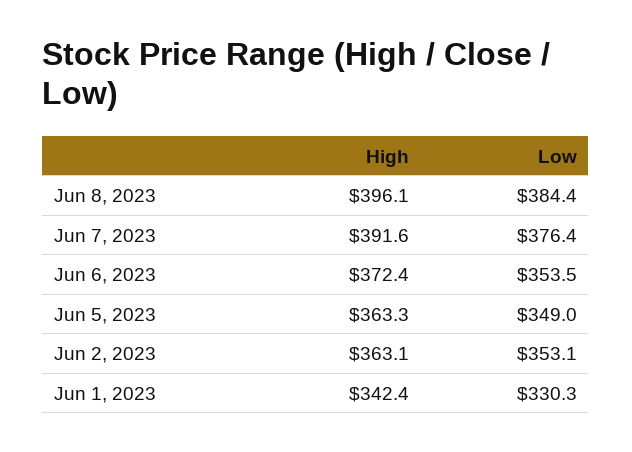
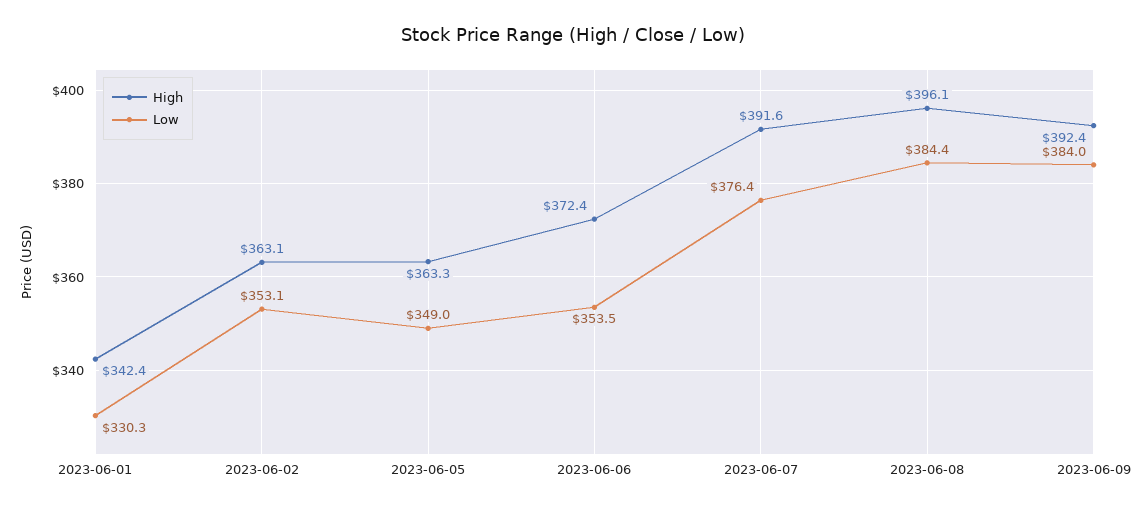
High, 2023-06-09: none -> 392.4
Low, 2023-06-09: none -> 384

